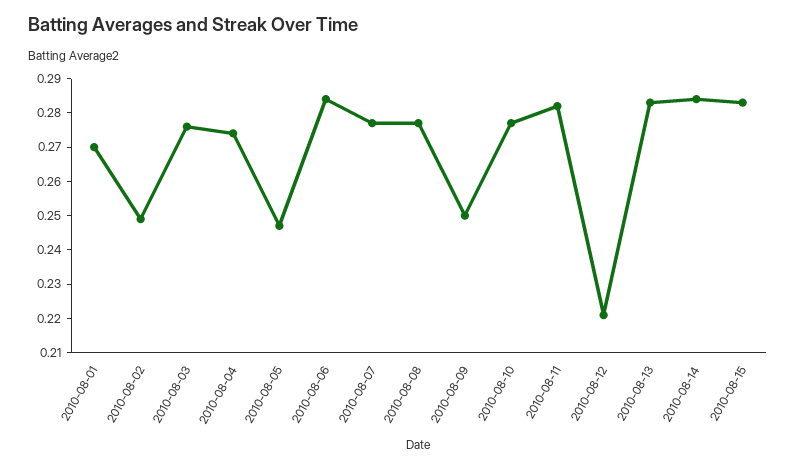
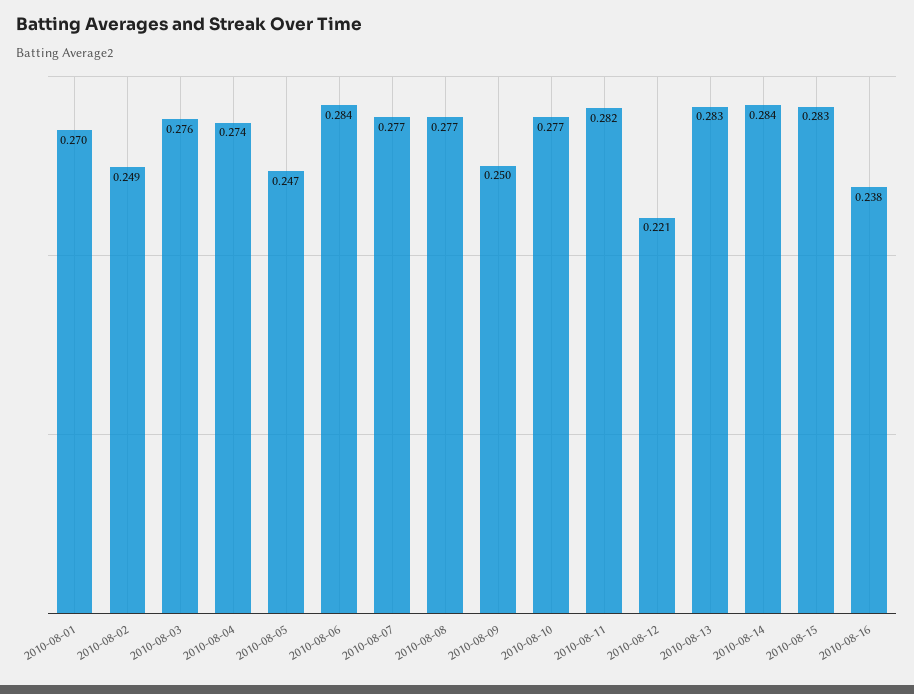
2010-08-16: none -> 0.238

